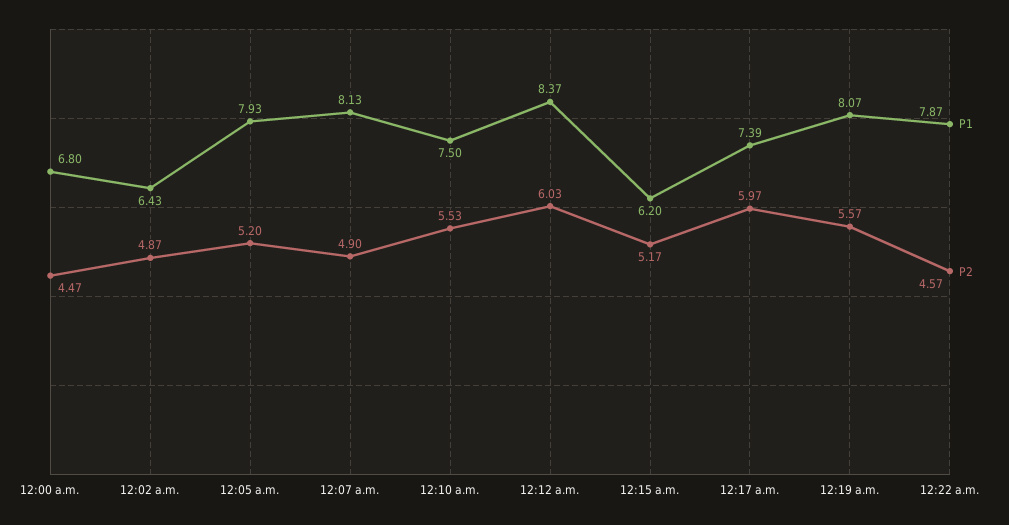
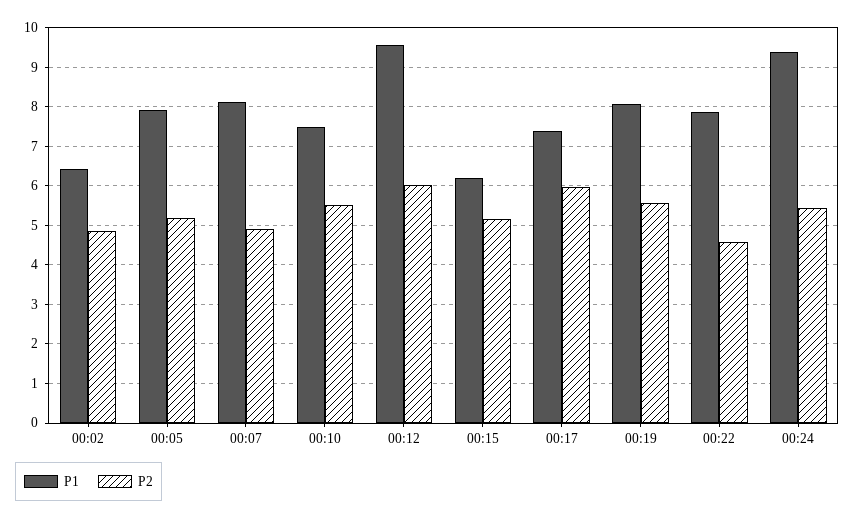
P1, 12:00 a.m.: 6.8 -> none
P2, 12:00 a.m.: 4.47 -> none
P1, 12:12 a.m.: 8.37 -> 9.6
P1, 00:24: none -> 9.4
P2, 00:24: none -> 5.4

